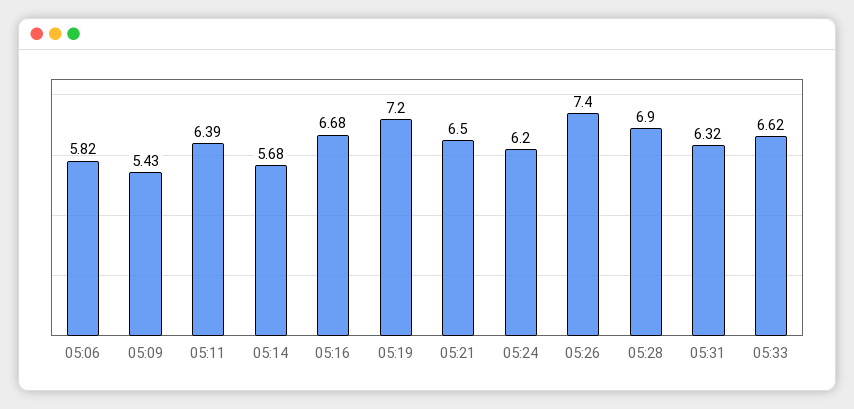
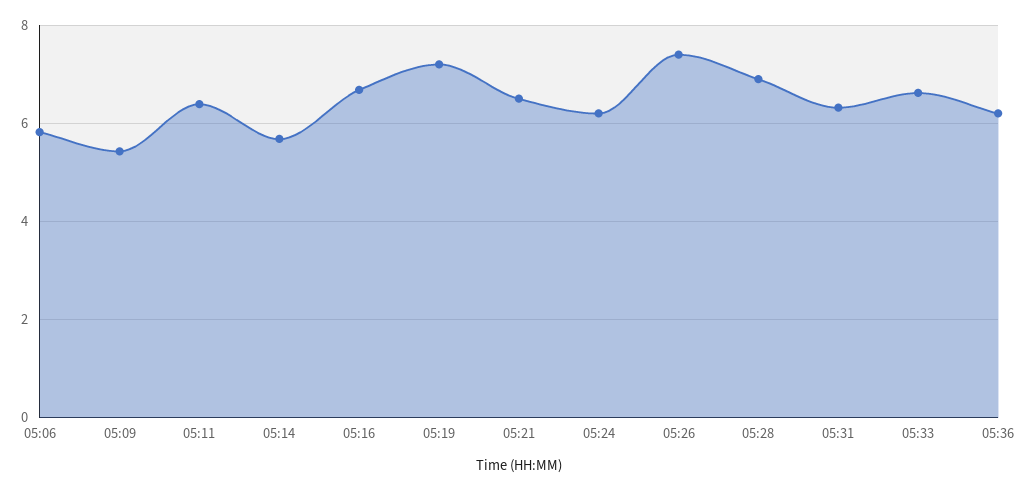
05:36: none -> 6.2

